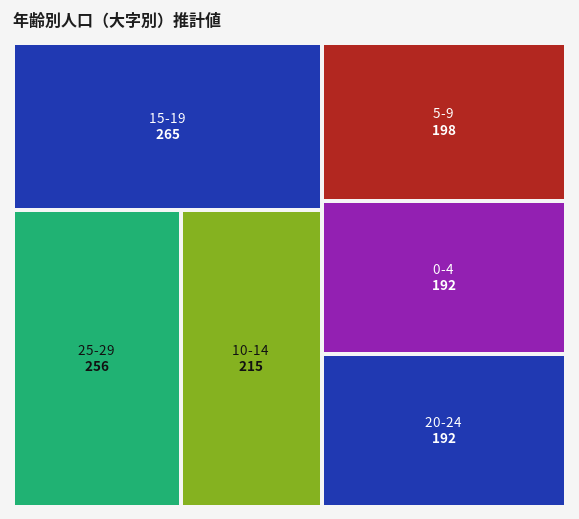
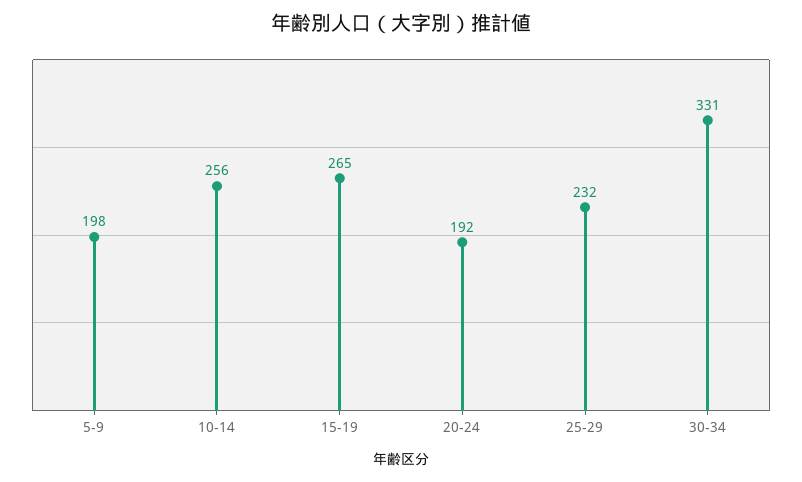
25-29: 256 -> 232
10-14: 215 -> 256
0-4: 192 -> none
30-34: none -> 331

